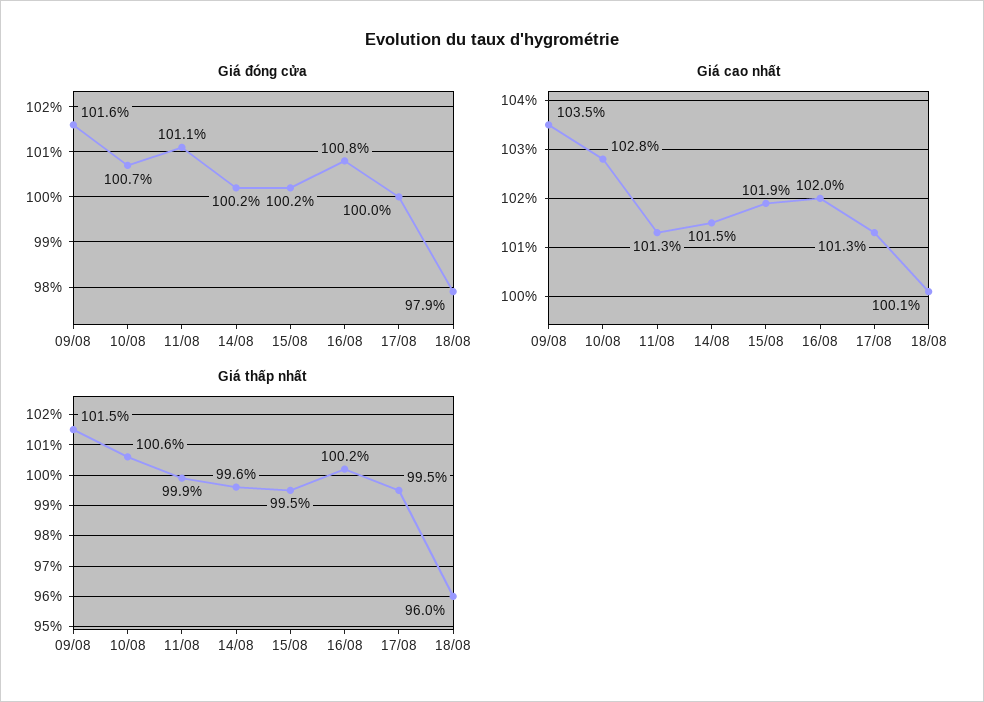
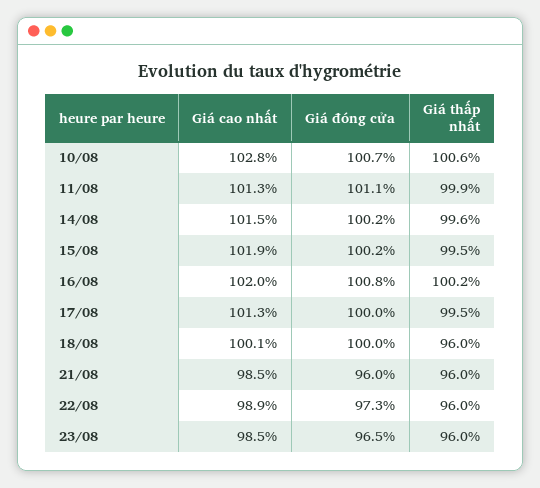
Giá đóng cửa, 09/08: 101.6 -> none
Giá đóng cửa, 18/08: 97.9 -> 100
Giá cao nhất, 09/08: 103.5 -> none
Giá thấp nhất, 09/08: 101.5 -> none
Giá cao nhất, 21/08: none -> 98.5
Giá đóng cửa, 21/08: none -> 96
Giá thấp nhất, 21/08: none -> 96
Giá cao nhất, 22/08: none -> 98.9
Giá đóng cửa, 22/08: none -> 97.3
Giá thấp nhất, 22/08: none -> 96
Giá cao nhất, 23/08: none -> 98.5
Giá đóng cửa, 23/08: none -> 96.5
Giá thấp nhất, 23/08: none -> 96

